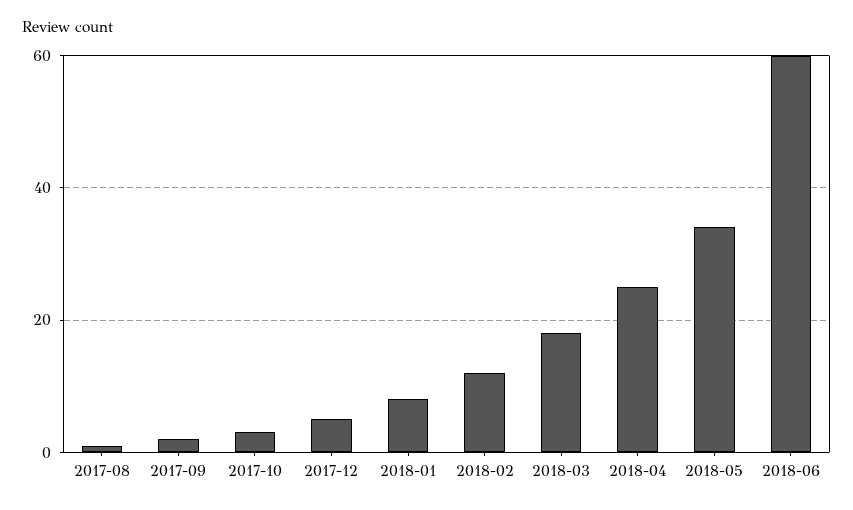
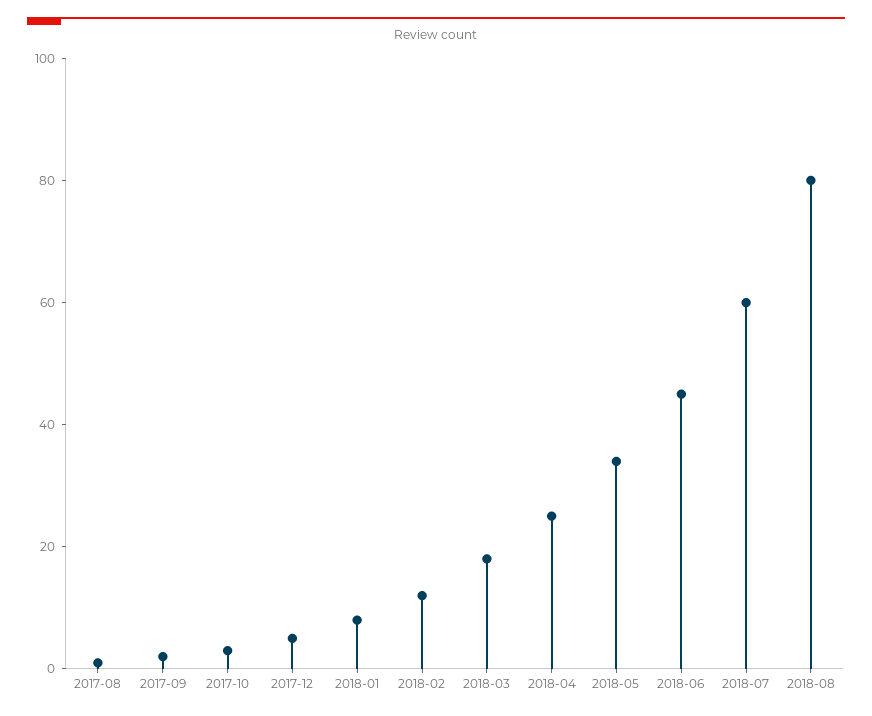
2018-06: 60 -> 45
2018-07: none -> 60
2018-08: none -> 80

